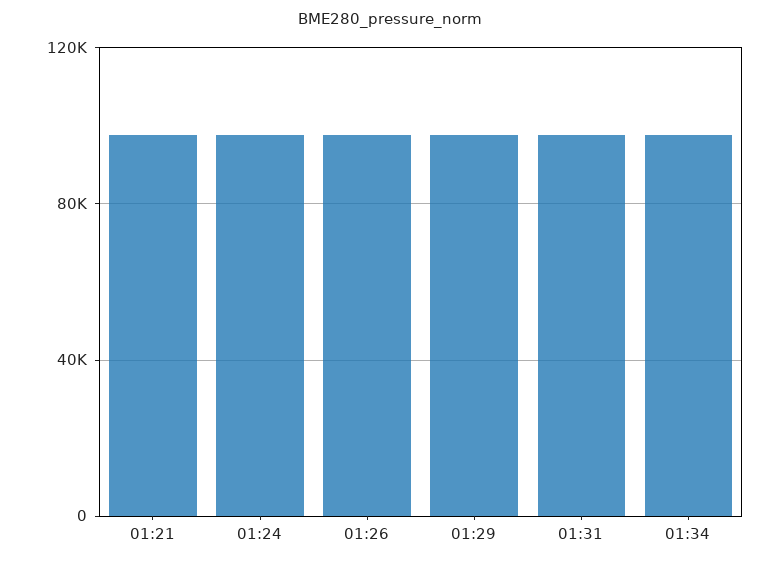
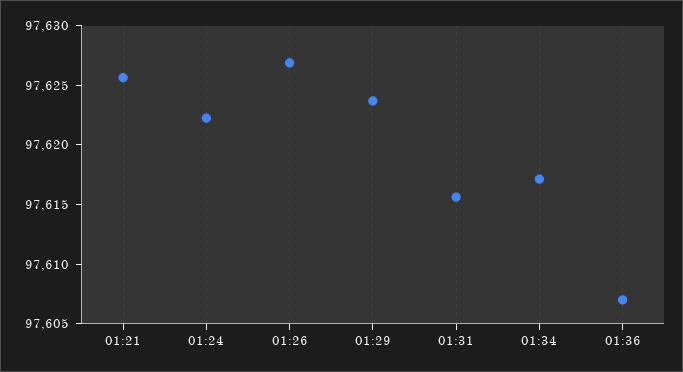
01:36: none -> 97607

